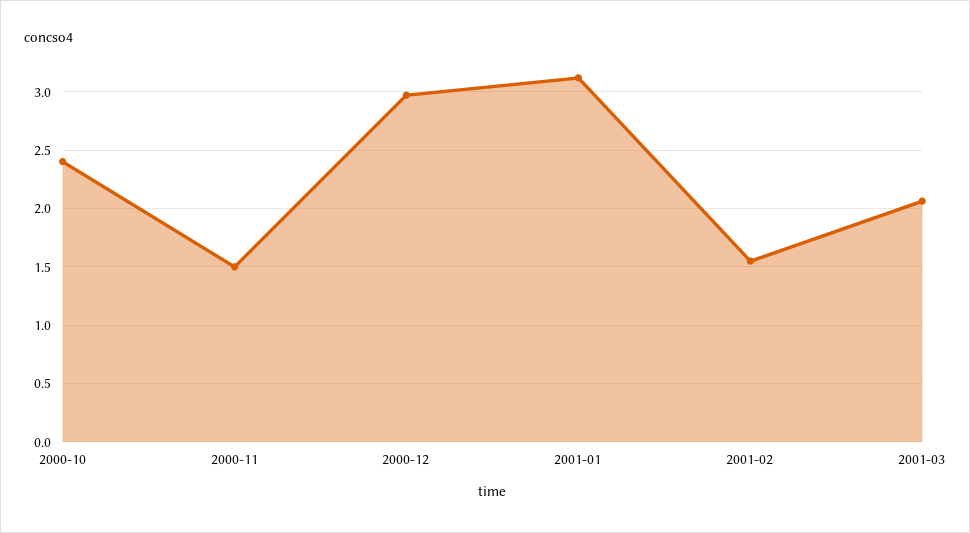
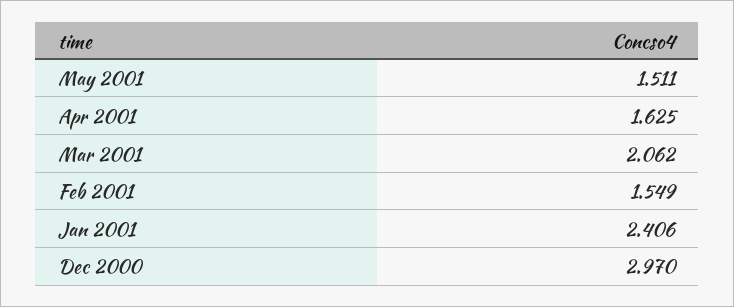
2000-10: 2.4 -> none
2000-11: 1.5 -> none
2001-01: 3.1 -> 2.406
May 2001: none -> 1.511
Apr 2001: none -> 1.625

